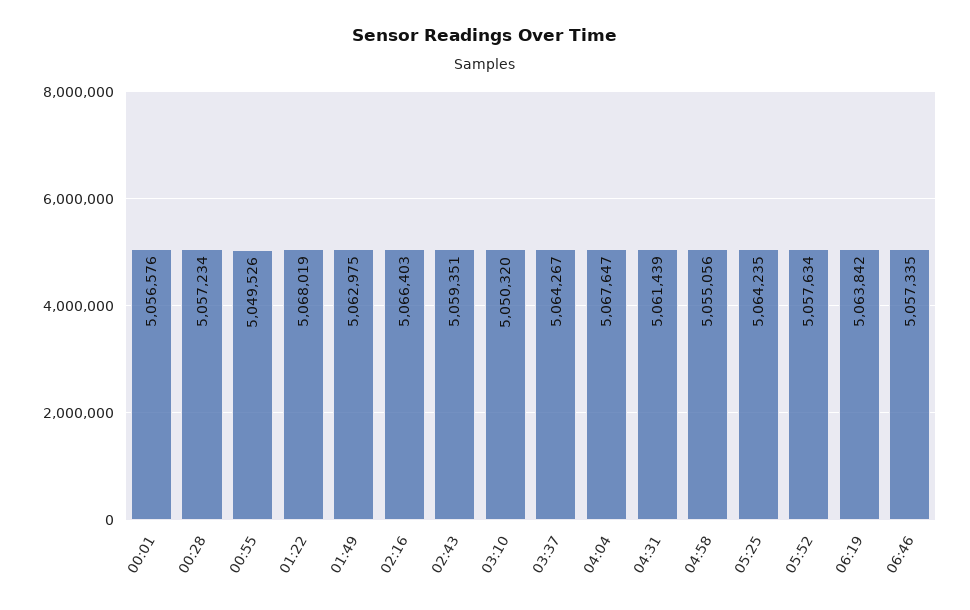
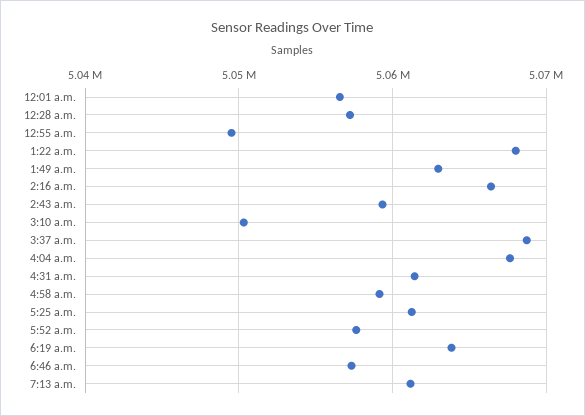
03:37: 5064267 -> 5069000
04:58: 5055056 -> 5059000
05:25: 5064235 -> 5061000
7:13 a.m.: none -> 5061000

